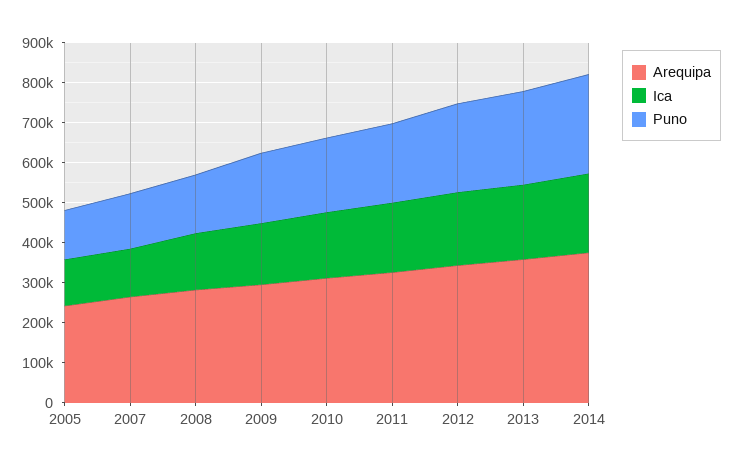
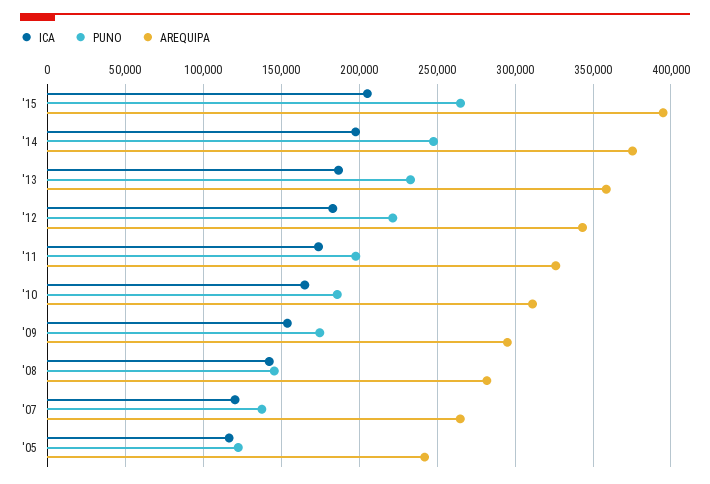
Ica, '15: none -> 205000
Puno, '15: none -> 265000
Arequipa, '15: none -> 395000

